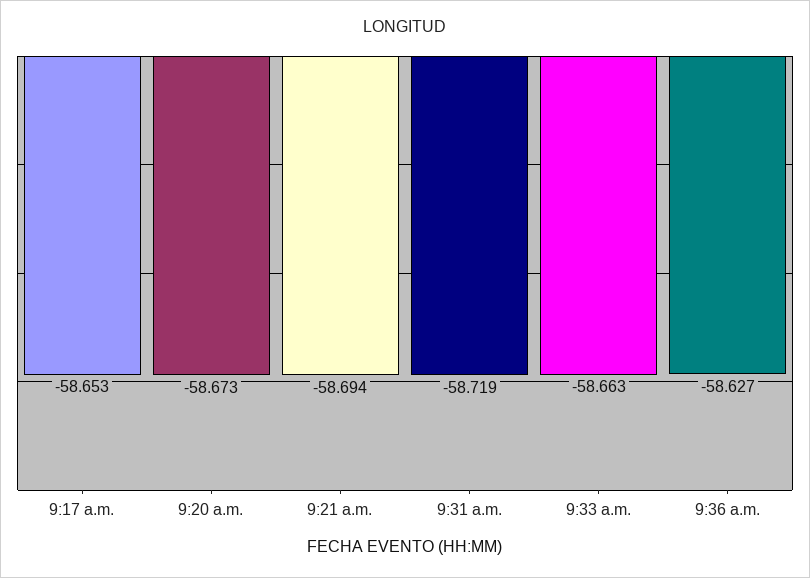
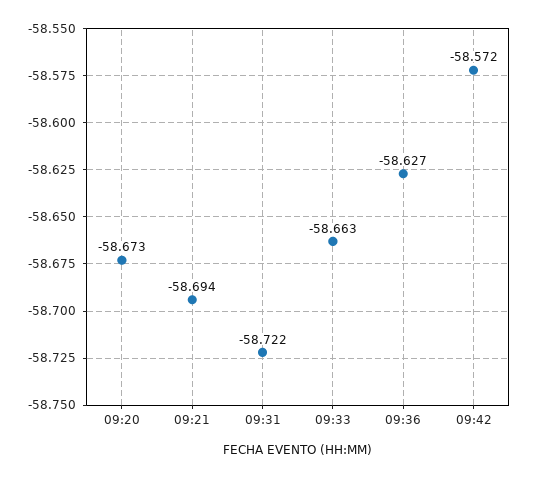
9:17 a.m.: -58.653 -> none
9:31 a.m.: -58.719 -> -58.722
09:42: none -> -58.572

